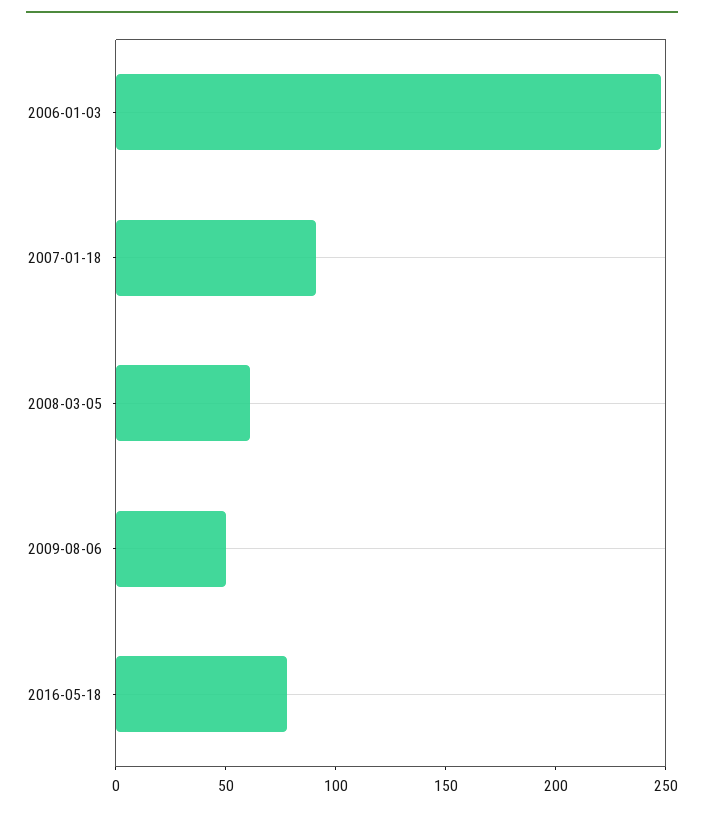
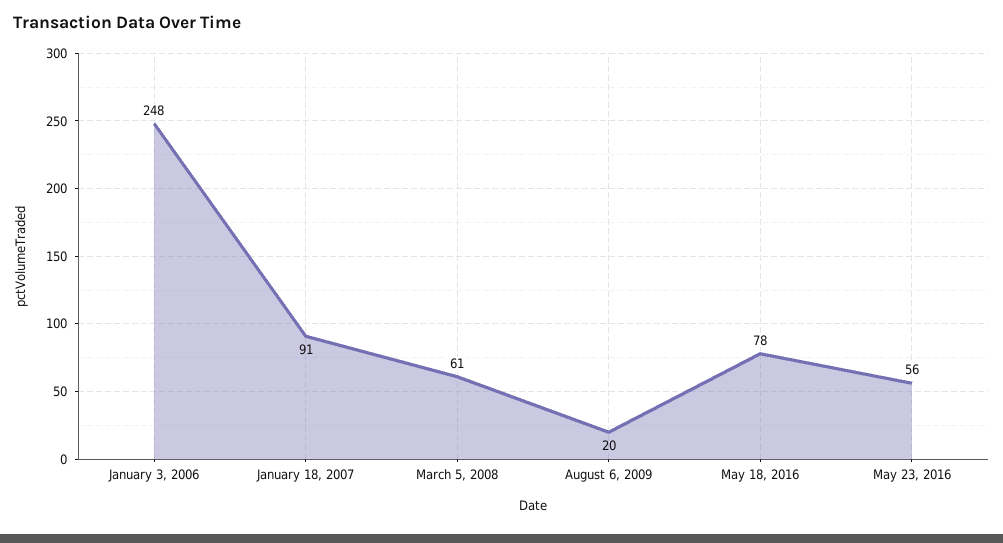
2009-08-06: 50 -> 20
May 23, 2016: none -> 56

